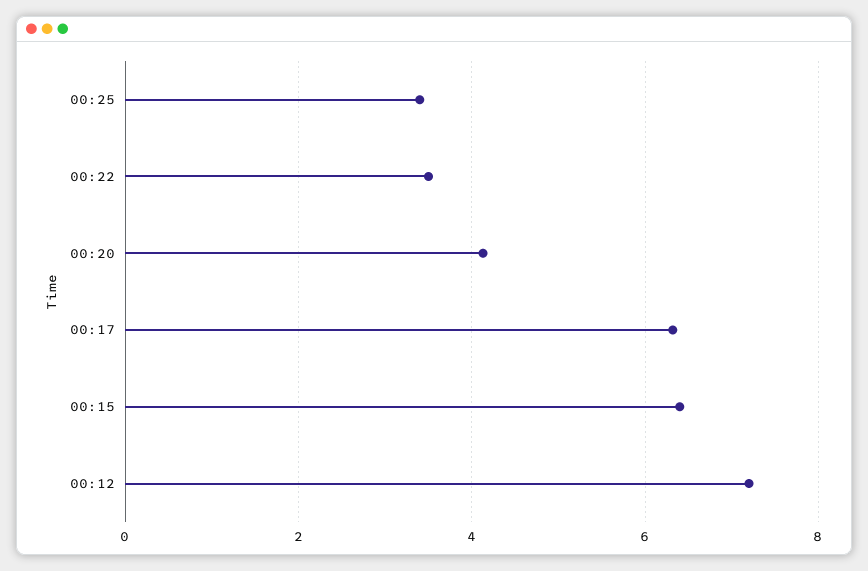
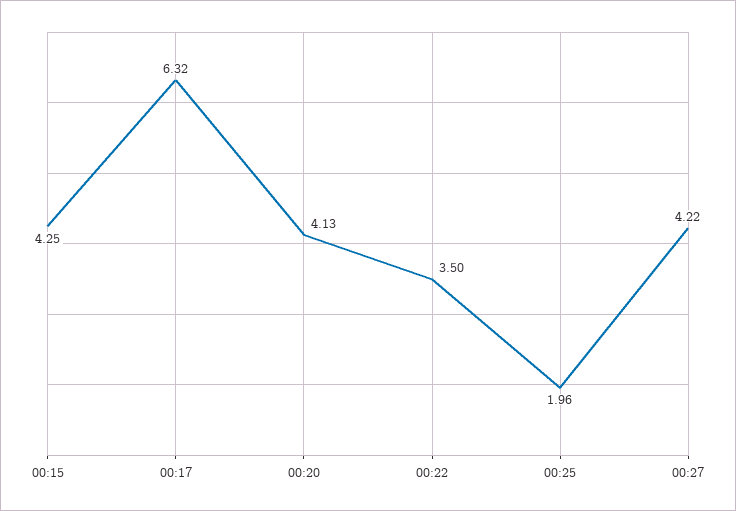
00:25: 3.4 -> 1.96
00:15: 6.4 -> 4.25
00:12: 7.2 -> none
00:27: none -> 4.22

